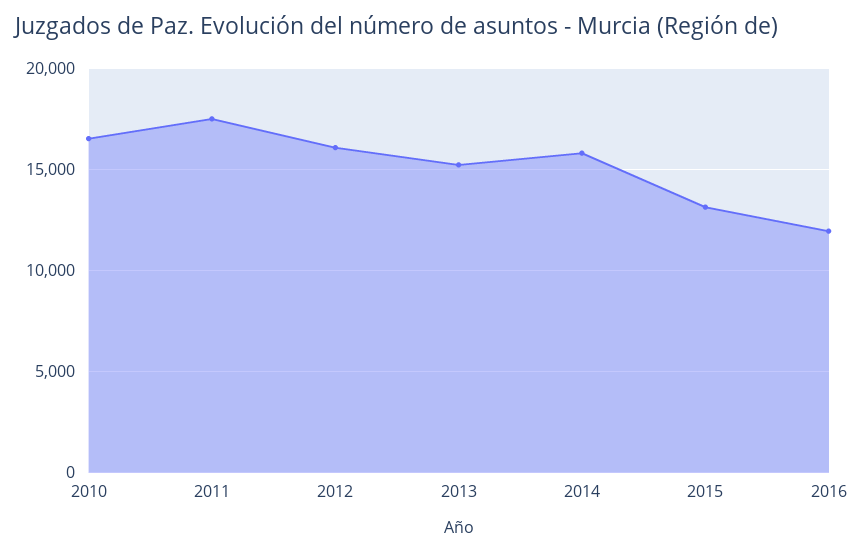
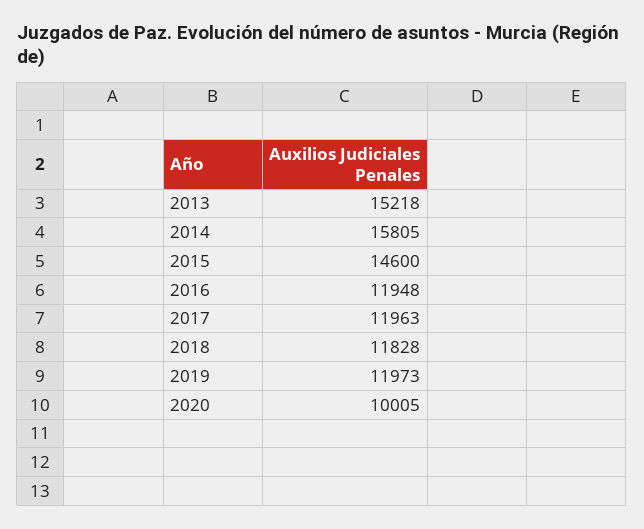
2010: 16500 -> none
2011: 17500 -> none
2012: 16000 -> none
2015: 13000 -> 14600
2017: none -> 11963
2018: none -> 11828
2019: none -> 11973
2020: none -> 10005

